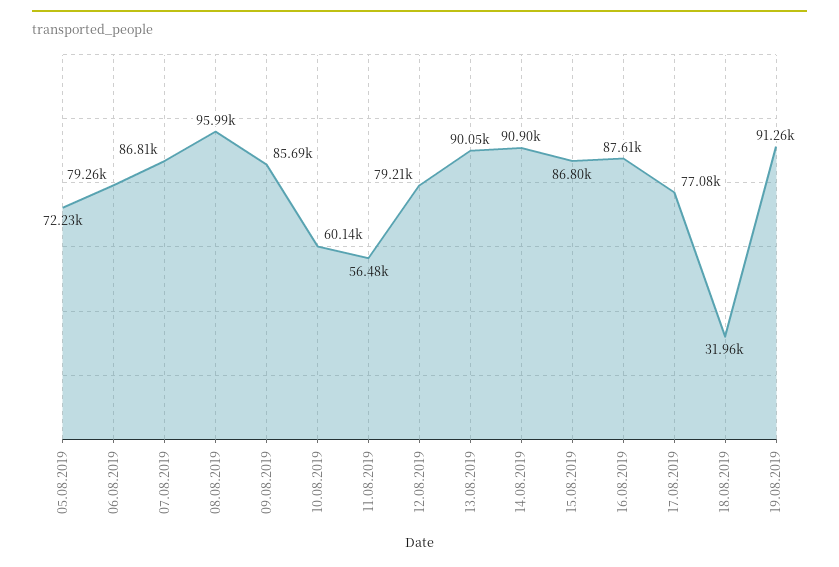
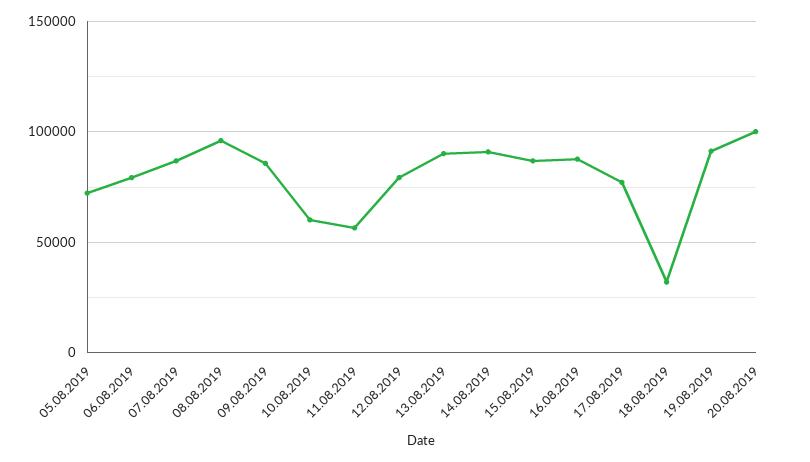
20.08.2019: none -> 100000

